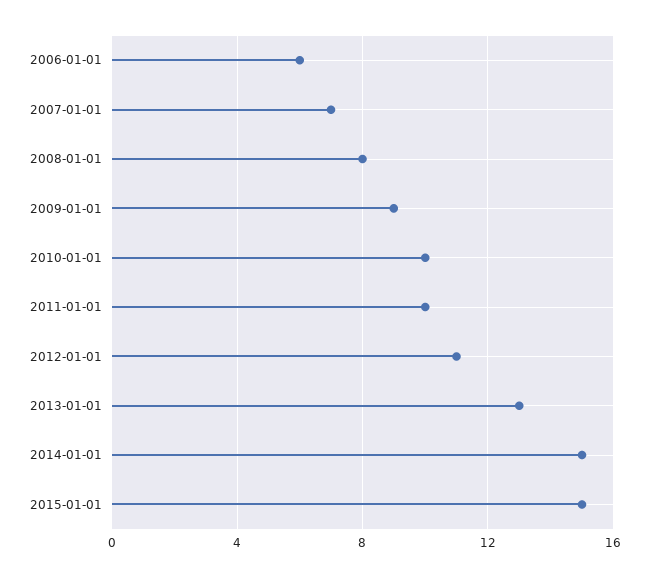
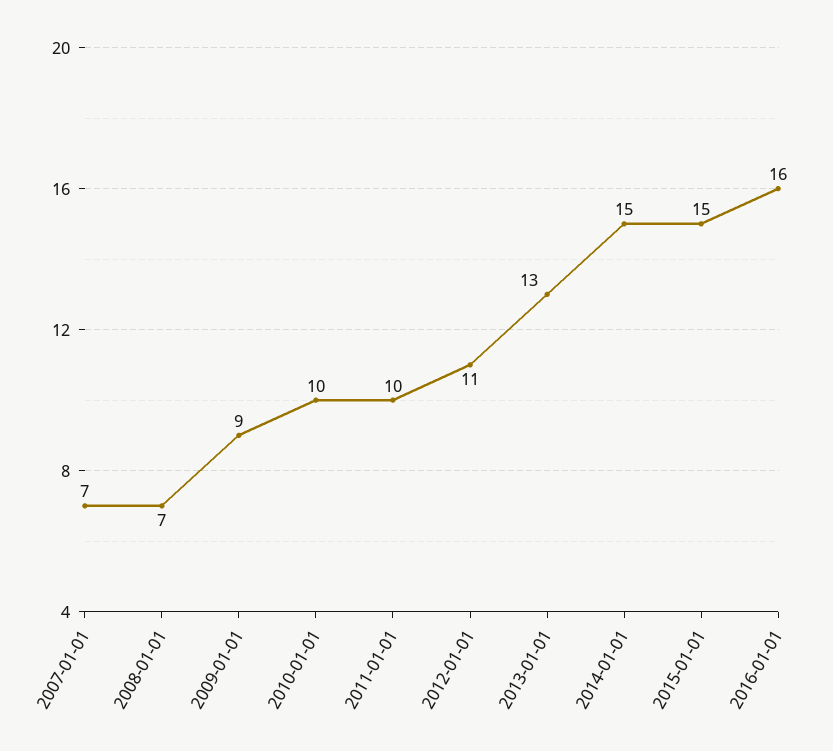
2006-01-01: 6 -> none
2008-01-01: 8 -> 7
2016-01-01: none -> 16

